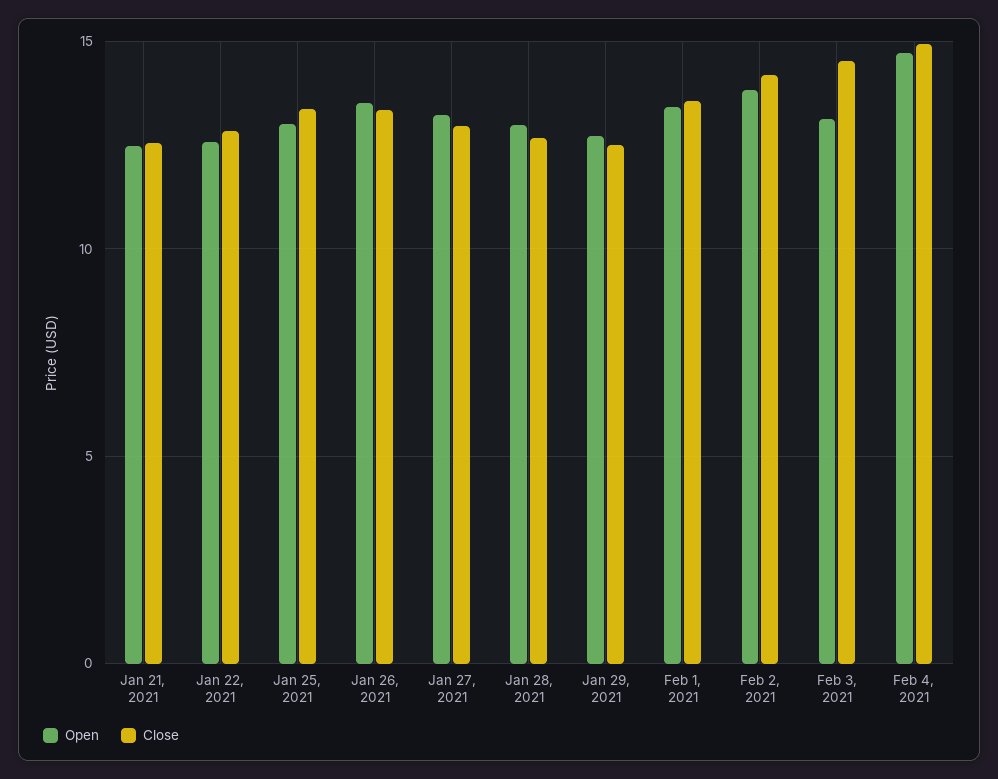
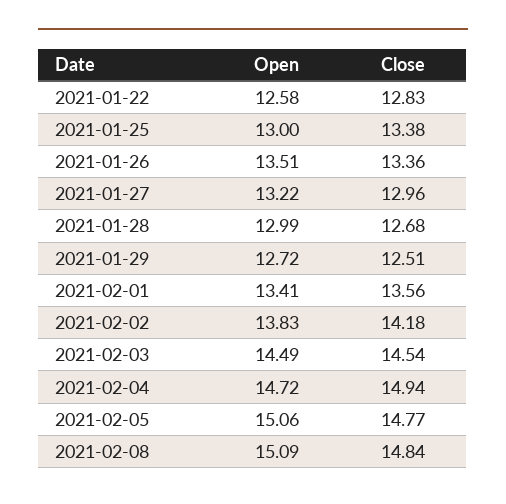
Open, Jan 21, 2021: 12.5 -> none
Close, Jan 21, 2021: 12.5 -> none
Open, Feb 3, 2021: 13 -> 14.49
Open, 2021-02-05: none -> 15.06
Close, 2021-02-05: none -> 14.77
Open, 2021-02-08: none -> 15.09
Close, 2021-02-08: none -> 14.84

